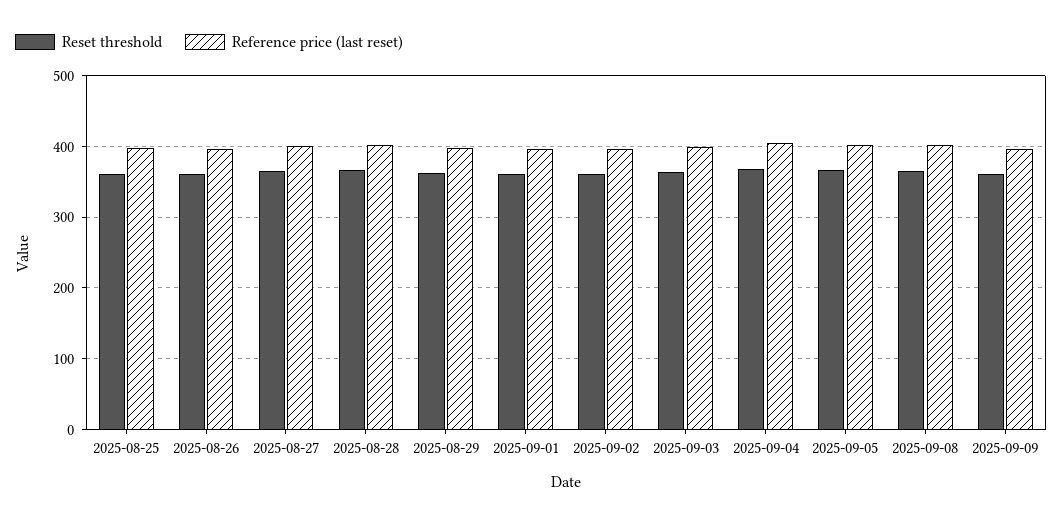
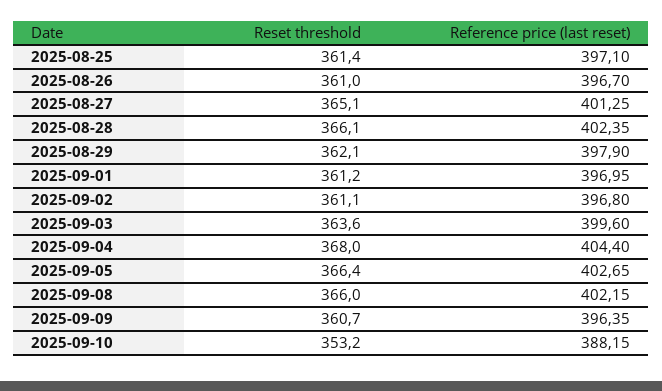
Reset threshold, 2025-09-10: none -> 353.2
Reference price (last reset), 2025-09-10: none -> 388.15

